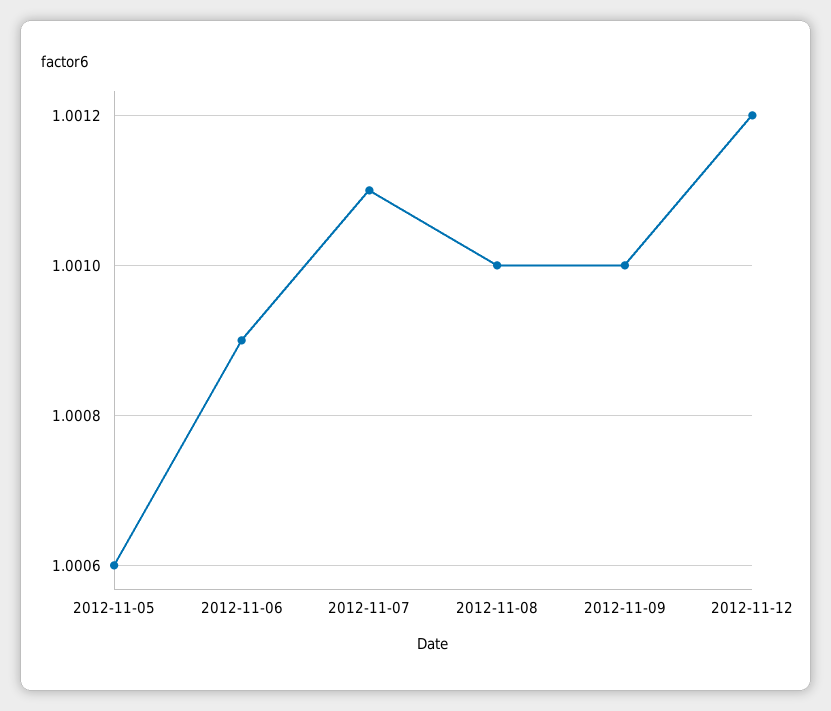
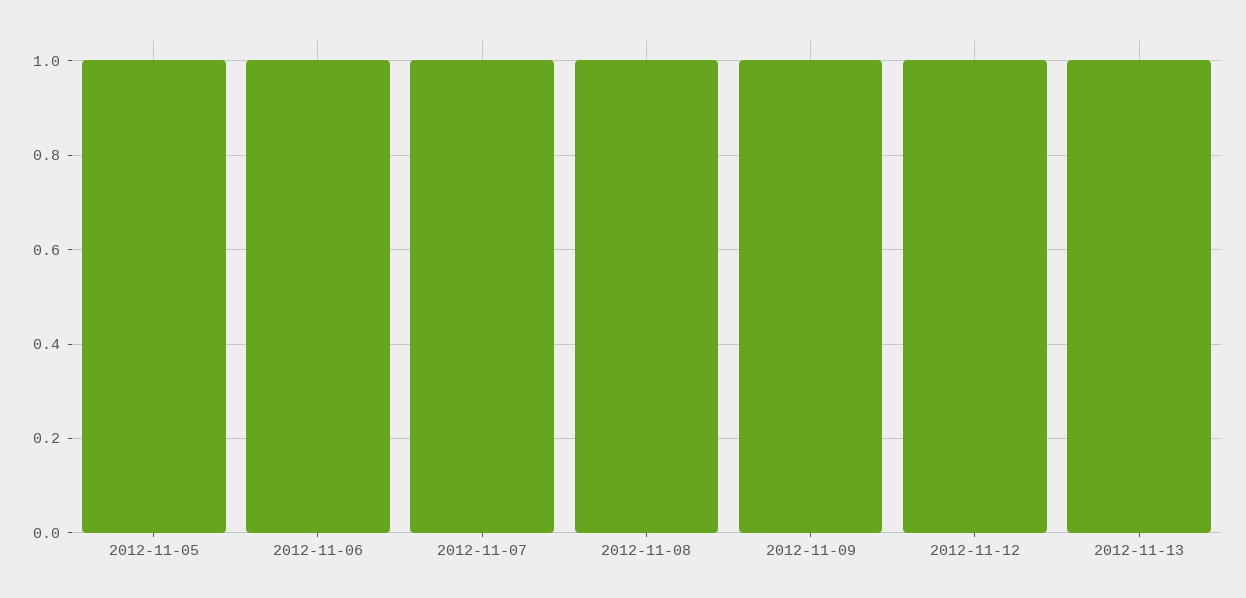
2012-11-13: none -> 1

